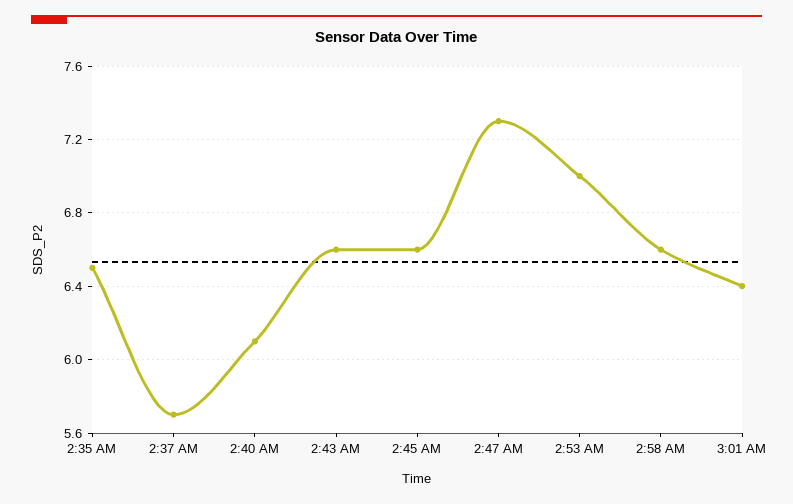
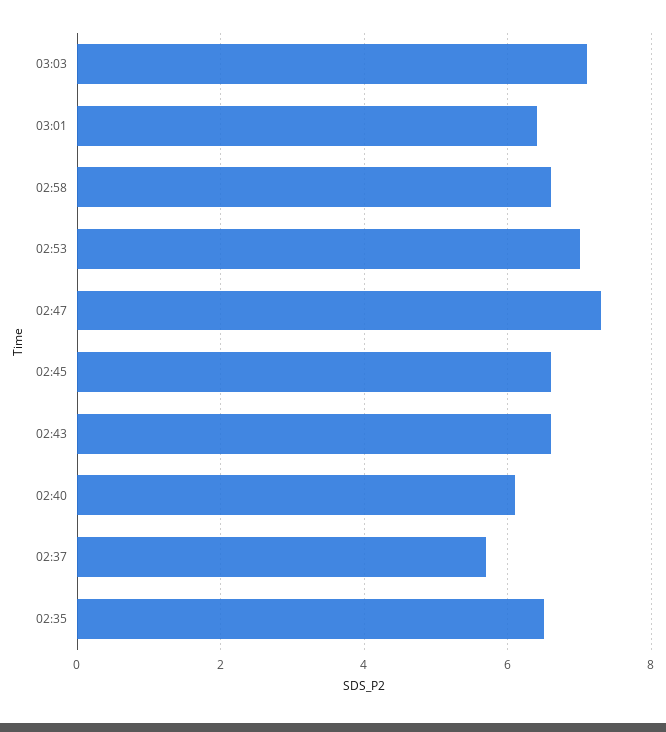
03:03: none -> 7

